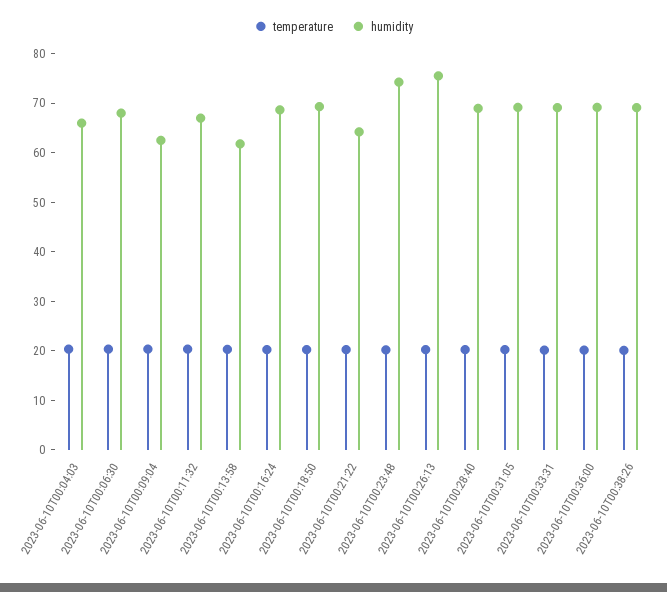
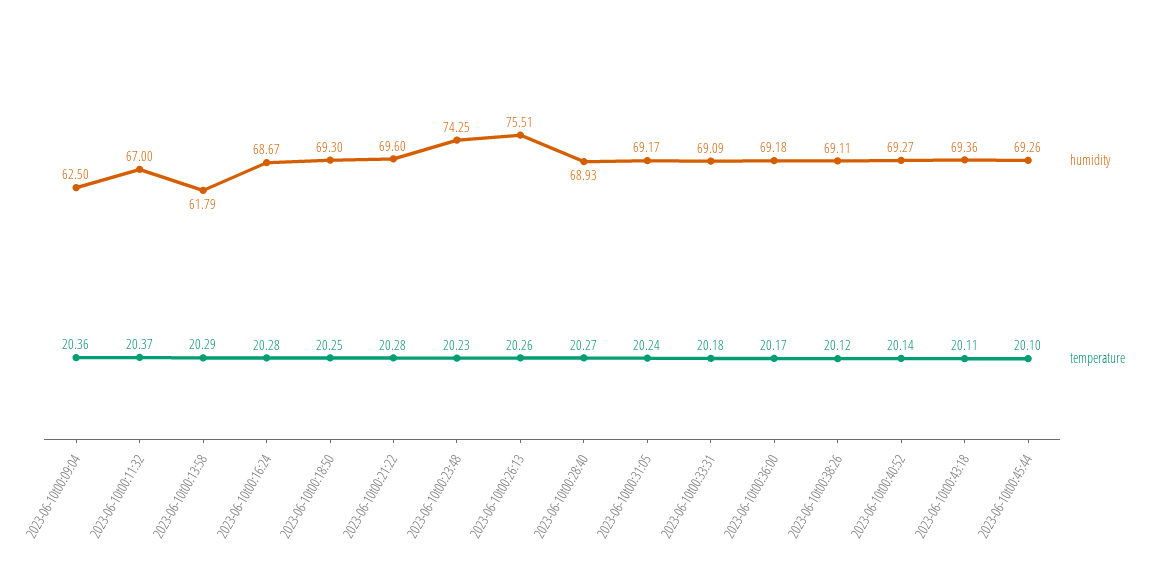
temperature, 2023-06-10T00:04:03: 20 -> none
humidity, 2023-06-10T00:04:03: 66 -> none
temperature, 2023-06-10T00:06:30: 20 -> none
humidity, 2023-06-10T00:06:30: 68 -> none
humidity, 2023-06-10T00:21:22: 64 -> 69.6
humidity, 2023-06-10t00:40:52: none -> 69.27
temperature, 2023-06-10t00:40:52: none -> 20.14
humidity, 2023-06-10t00:43:18: none -> 69.36
temperature, 2023-06-10t00:43:18: none -> 20.11
humidity, 2023-06-10t00:45:44: none -> 69.26
temperature, 2023-06-10t00:45:44: none -> 20.1

